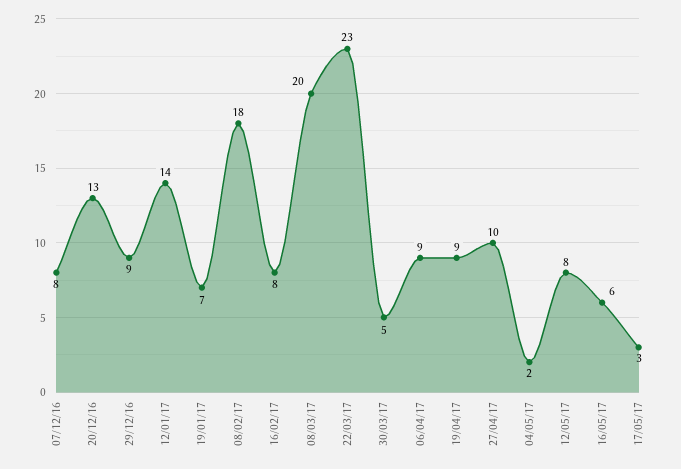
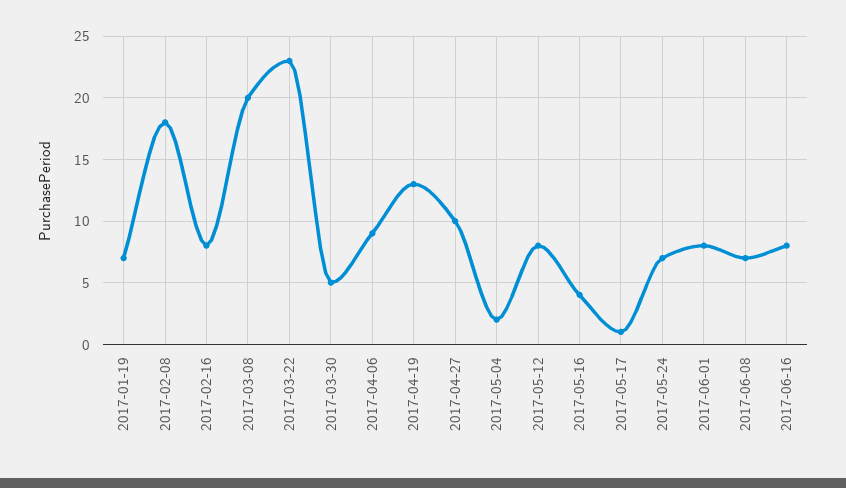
07/12/16: 8 -> none
20/12/16: 13 -> none
29/12/16: 9 -> none
12/01/17: 14 -> none
19/04/17: 9 -> 13
16/05/17: 6 -> 4
17/05/17: 3 -> 1
2017-05-24: none -> 7
2017-06-01: none -> 8
2017-06-08: none -> 7
2017-06-16: none -> 8

